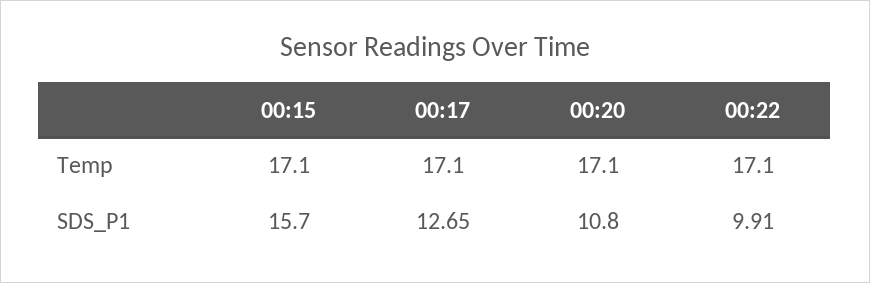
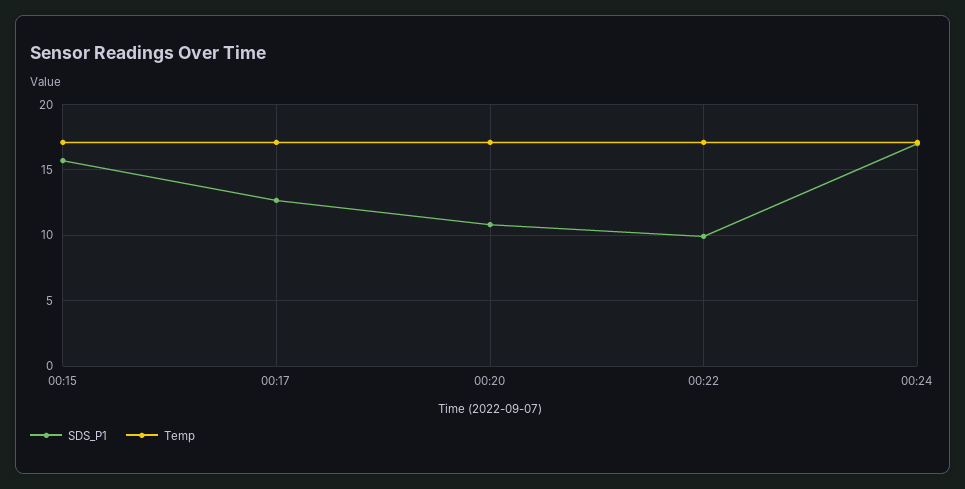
SDS_P1, 00:24: none -> 17
Temp, 00:24: none -> 17

